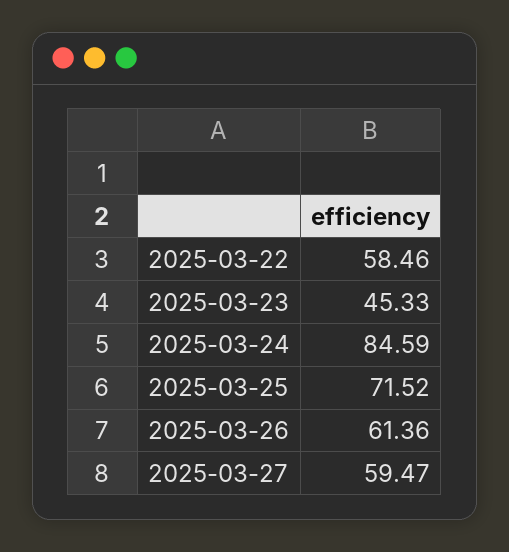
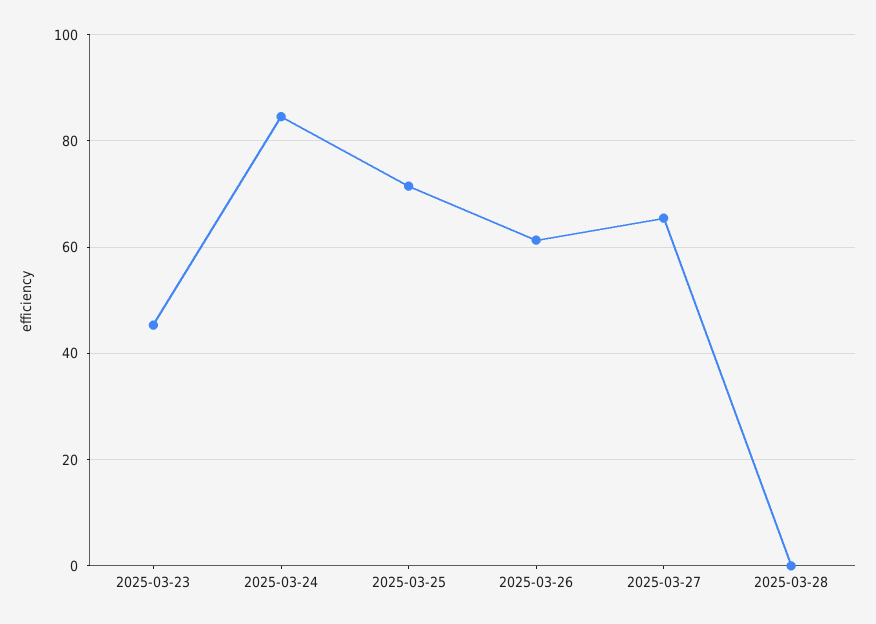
2025-03-22: 58.46 -> none
2025-03-27: 59.47 -> 66
2025-03-28: none -> 0

